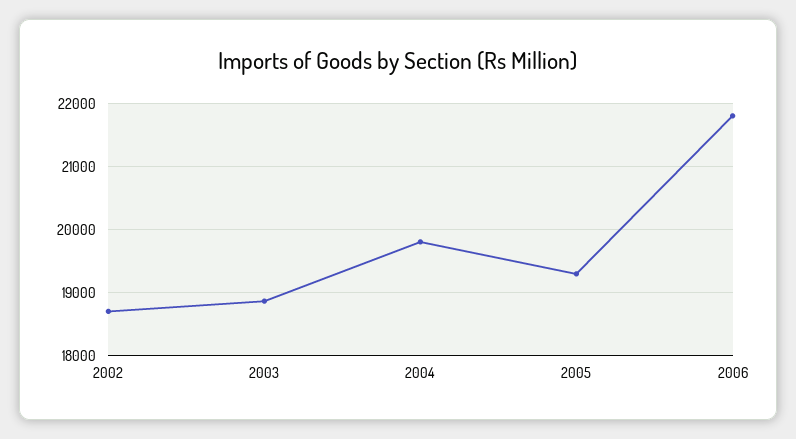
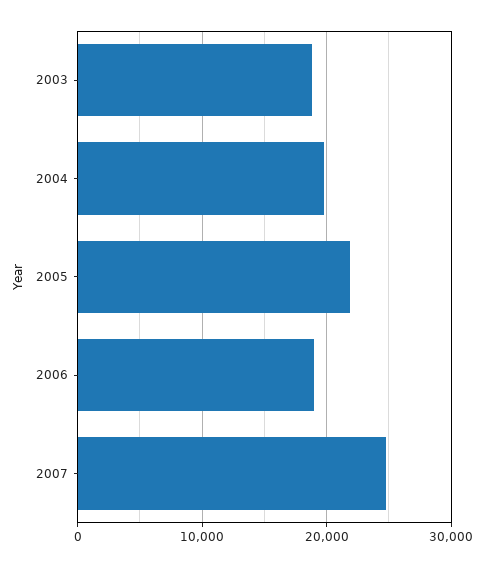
2002: 18700 -> none
2005: 19300 -> 22000
2006: 21800 -> 19000
2007: none -> 25000

